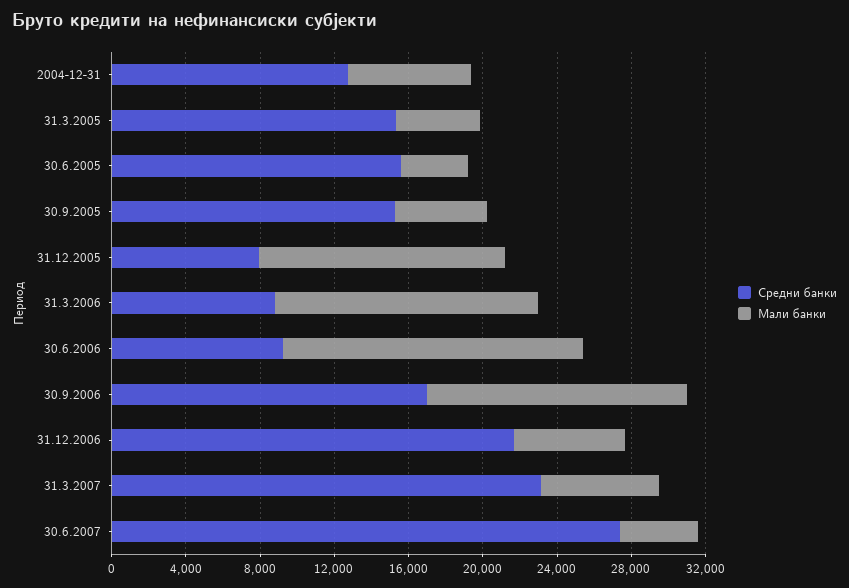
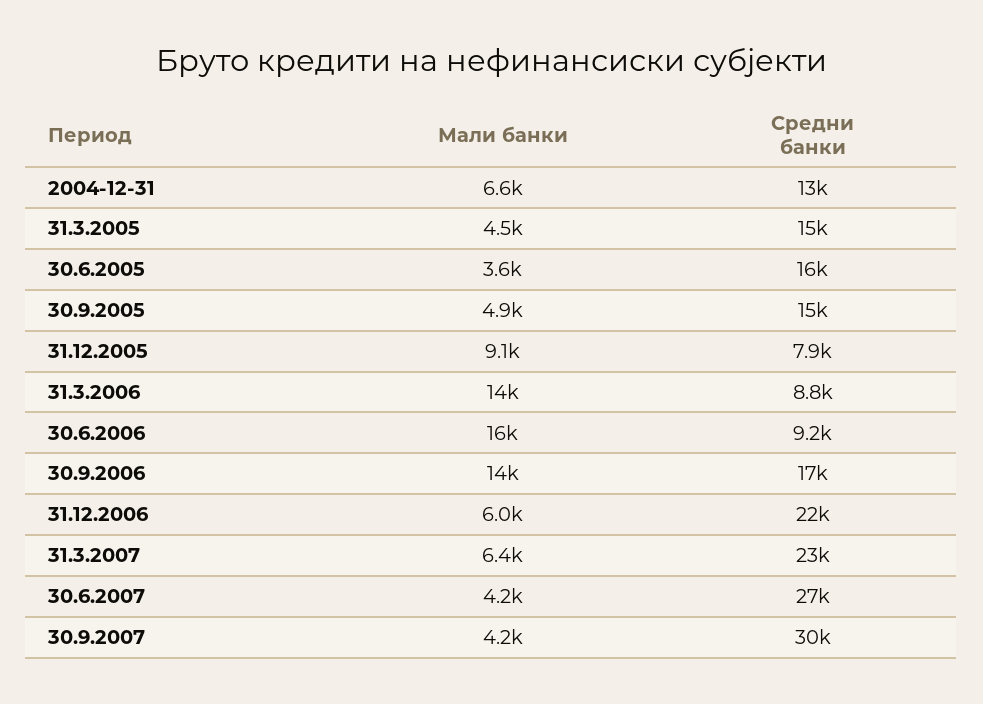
Мали банки, 31.12.2005: 13000 -> 9100
Мали банки, 30.9.2007: none -> 4200
Средни банки, 30.9.2007: none -> 30000

